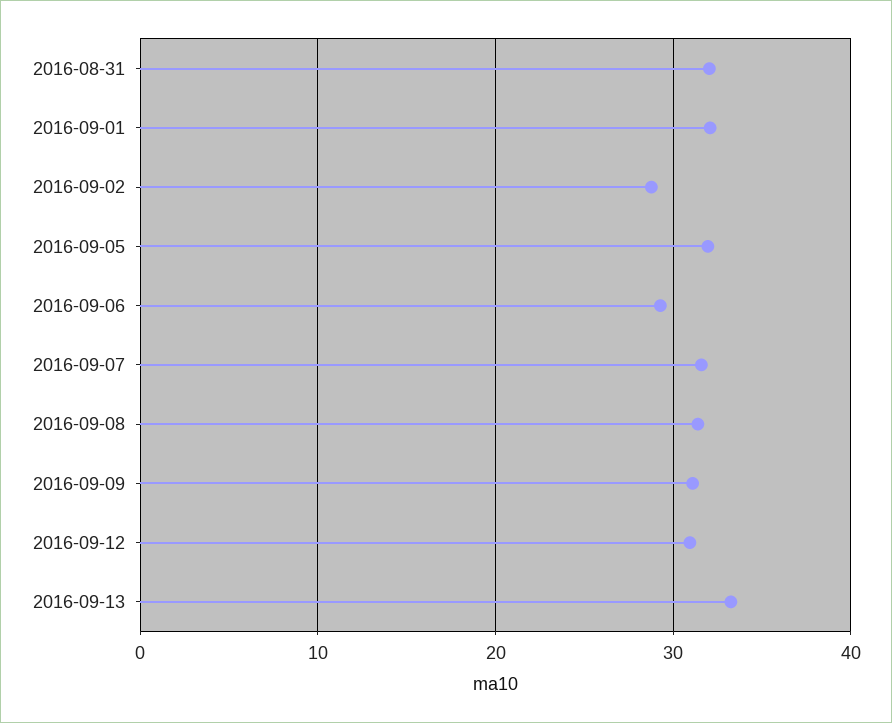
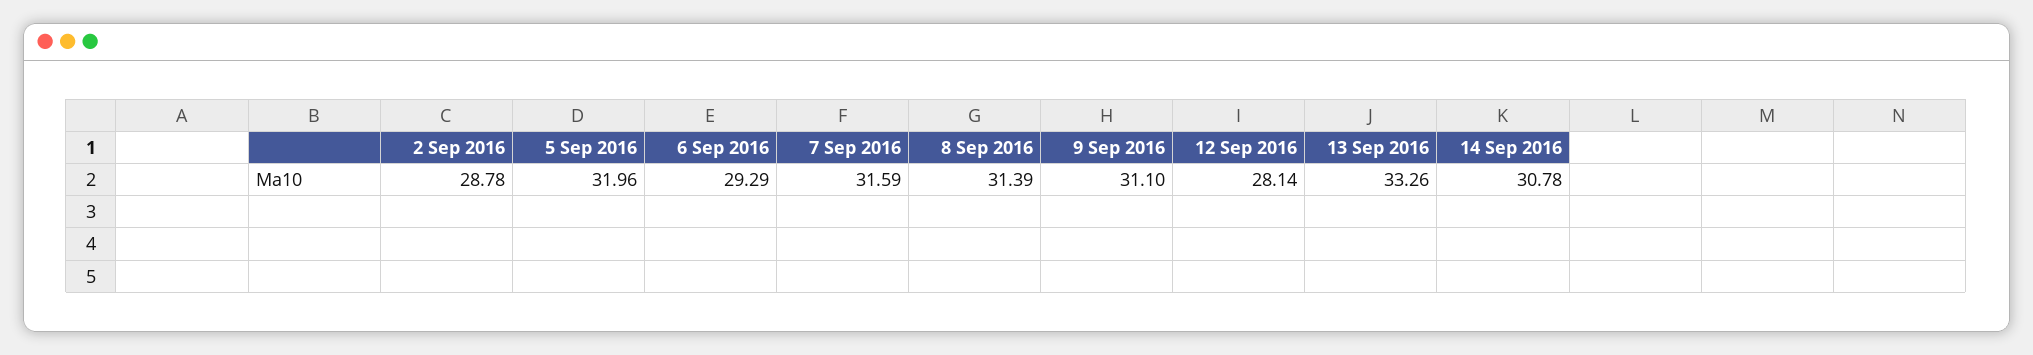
2016-08-31: 32 -> none
2016-09-01: 32 -> none
2016-09-12: 31 -> 28.14
14 Sep 2016: none -> 30.78

